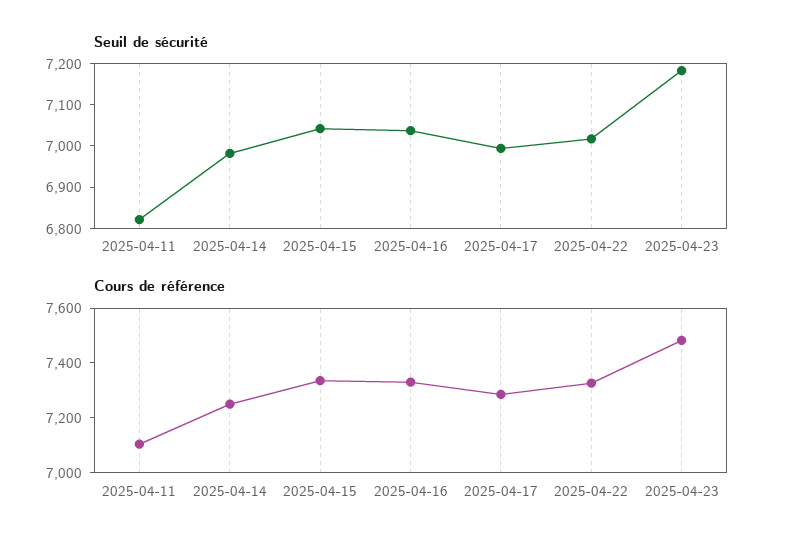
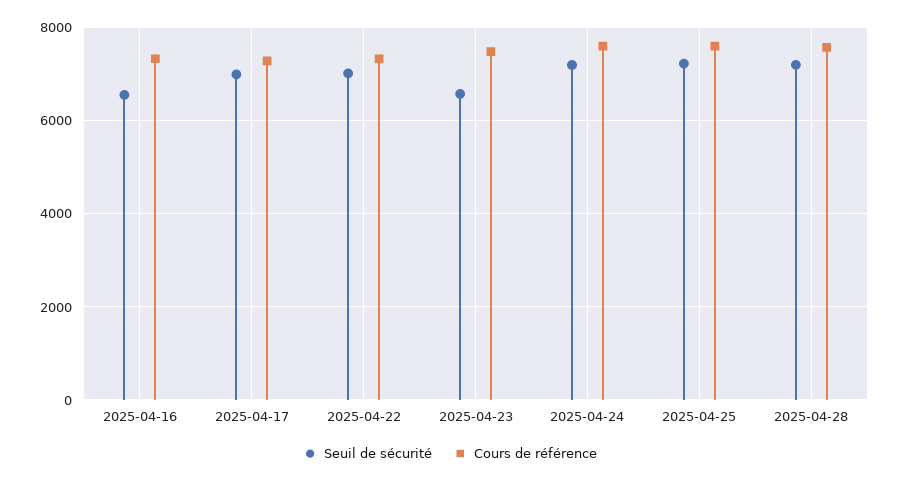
Seuil de sécurité, 2025-04-11: 6820 -> none
Seuil de sécurité, 2025-04-14: 6980 -> none
Seuil de sécurité, 2025-04-15: 7040 -> none
Seuil de sécurité, 2025-04-16: 7040 -> 6600
Seuil de sécurité, 2025-04-23: 7180 -> 6600
Cours de référence, 2025-04-11: 7100 -> none
Cours de référence, 2025-04-14: 7250 -> none
Cours de référence, 2025-04-15: 7350 -> none
Seuil de sécurité, 2025-04-24: none -> 7200
Cours de référence, 2025-04-24: none -> 7600
Seuil de sécurité, 2025-04-25: none -> 7200
Cours de référence, 2025-04-25: none -> 7600
Seuil de sécurité, 2025-04-28: none -> 7200
Cours de référence, 2025-04-28: none -> 7600

